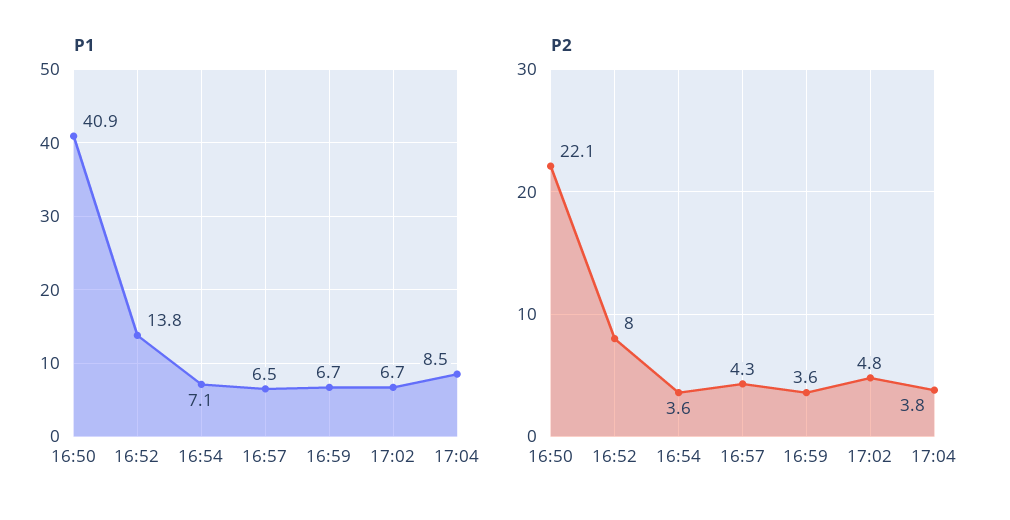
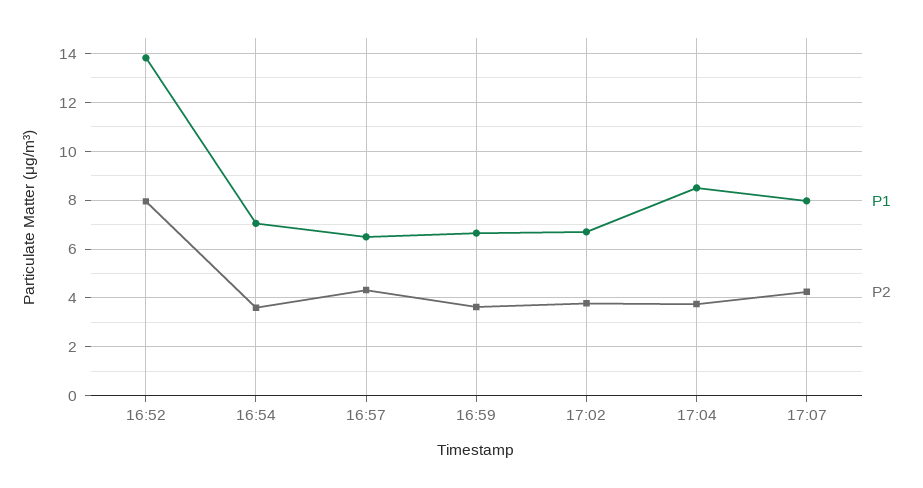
P1, 16:50: 40.9 -> none
P2, 16:50: 22.1 -> none
P2, 17:02: 4.8 -> 3.75
P1, 17:07: none -> 8
P2, 17:07: none -> 4.25

